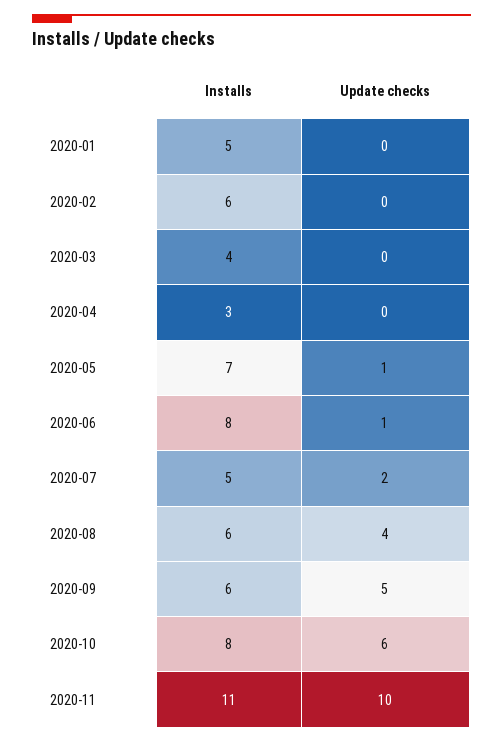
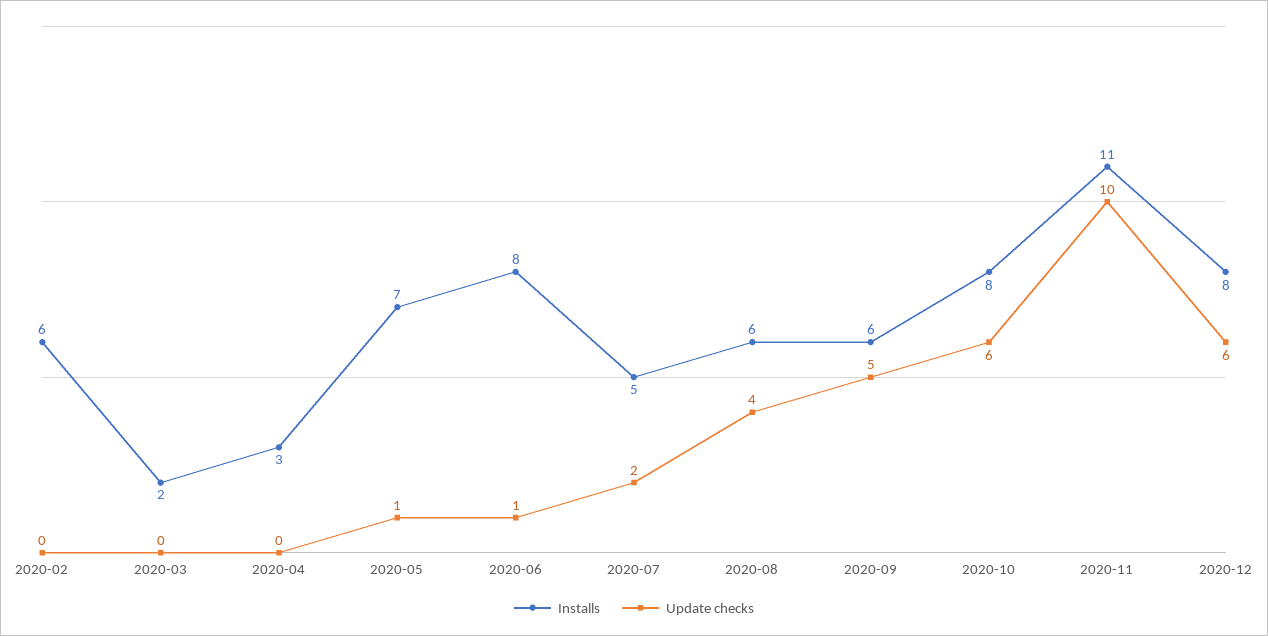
Installs, 2020-01: 5 -> none
Update checks, 2020-01: 0 -> none
Installs, 2020-03: 4 -> 2
Installs, 2020-12: none -> 8
Update checks, 2020-12: none -> 6

